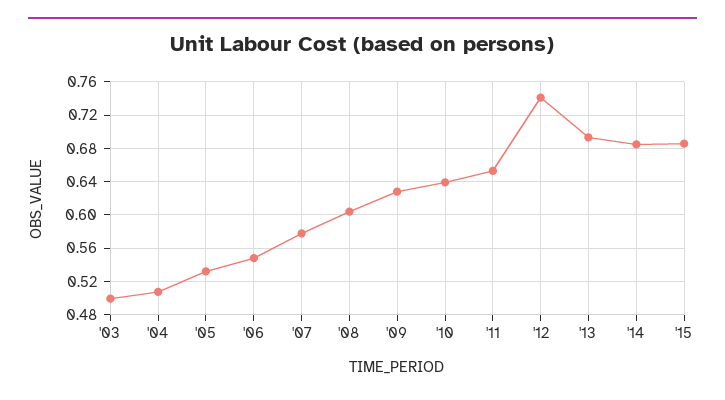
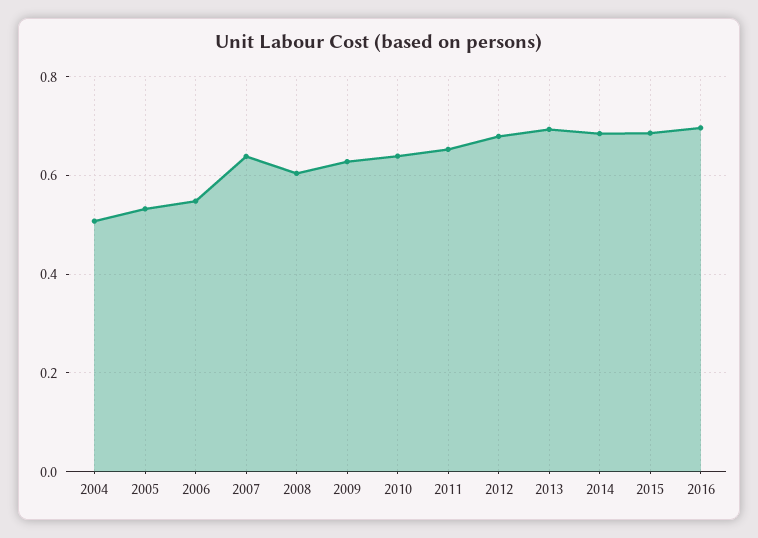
'03: 0.5 -> none
'07: 0.58 -> 0.64
'12: 0.74 -> 0.68
2016: none -> 0.7

